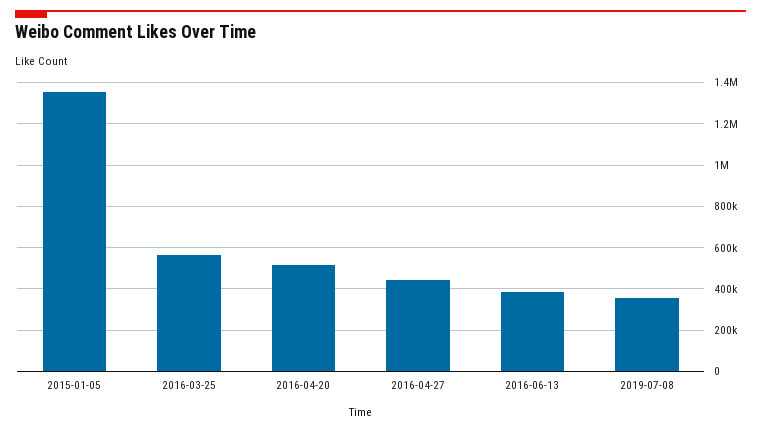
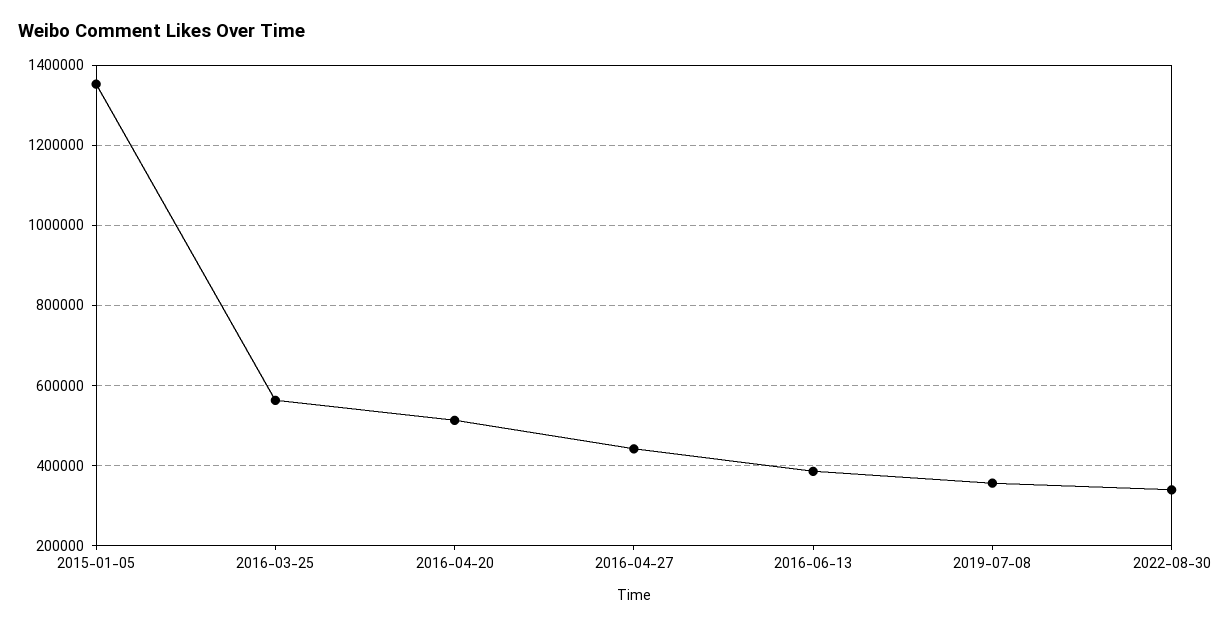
2022-08-30: none -> 340000

